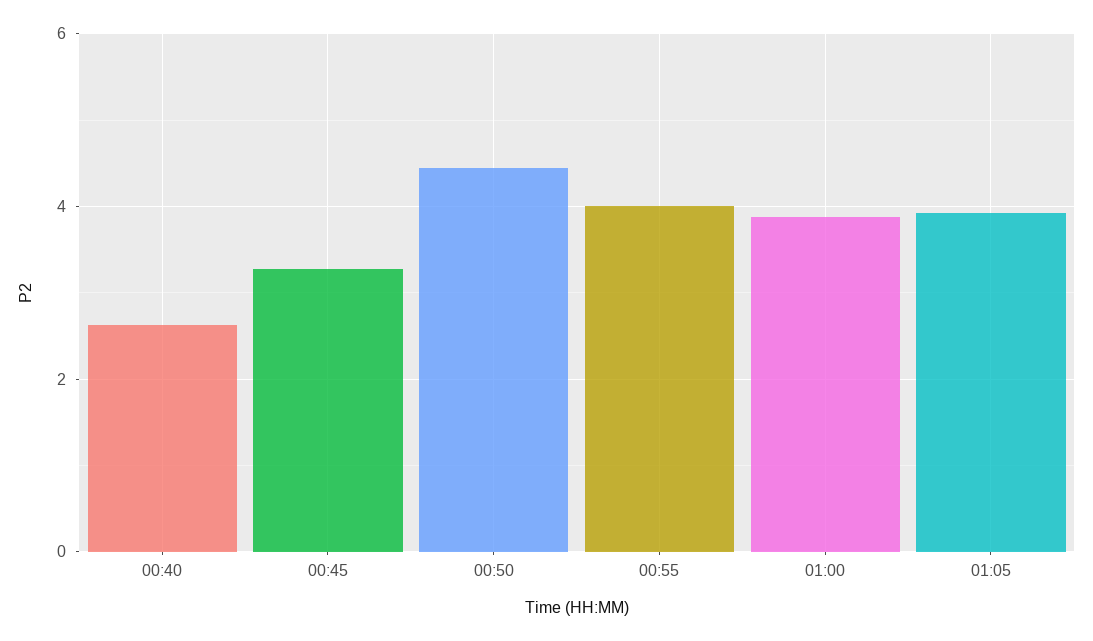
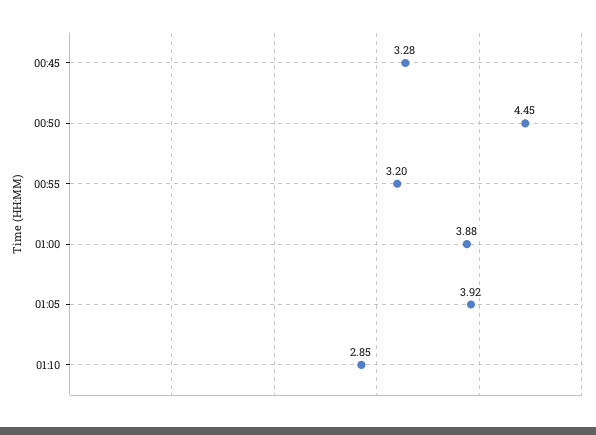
00:40: 2.6 -> none
00:55: 4 -> 3.2
01:10: none -> 2.85

